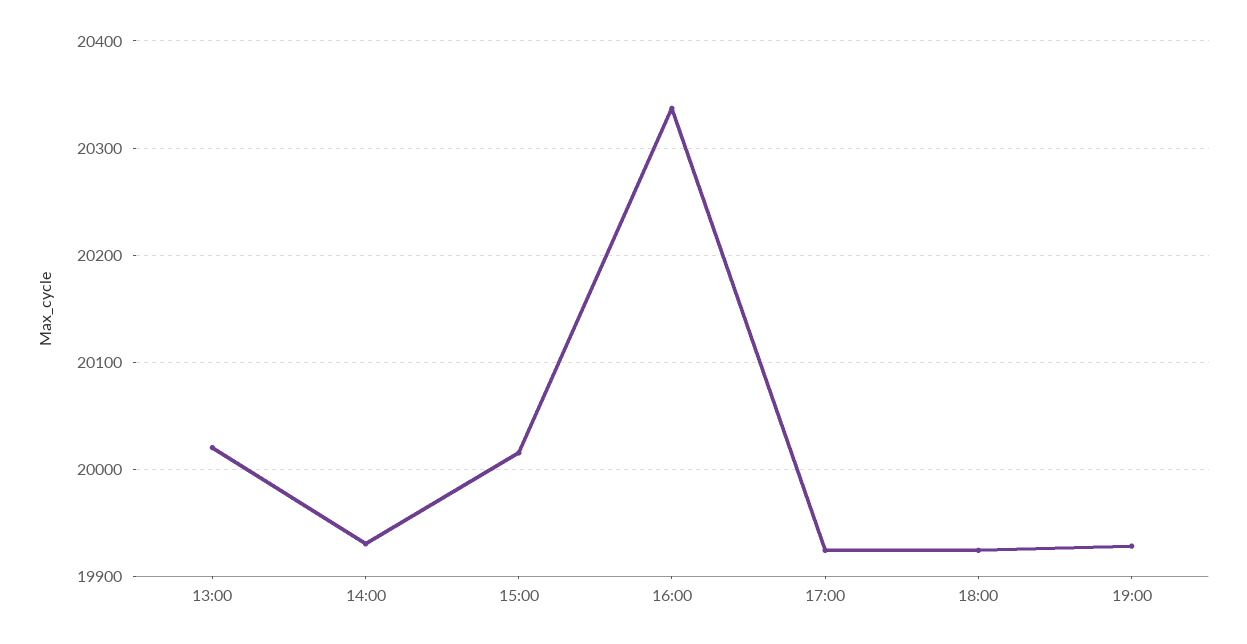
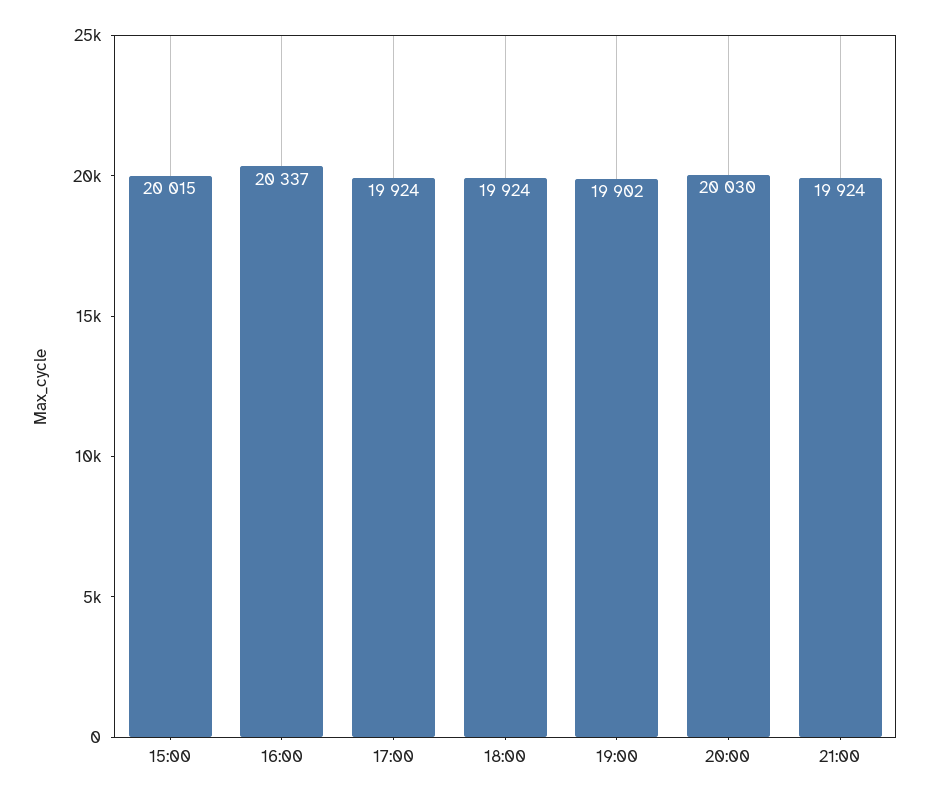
13:00: 20020 -> none
14:00: 19930 -> none
19:00: 19930 -> 19902
20:00: none -> 20030
21:00: none -> 19924

